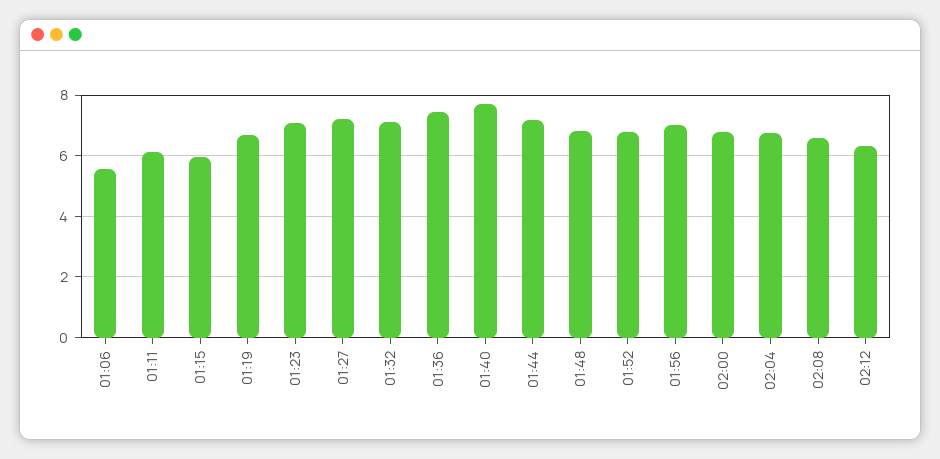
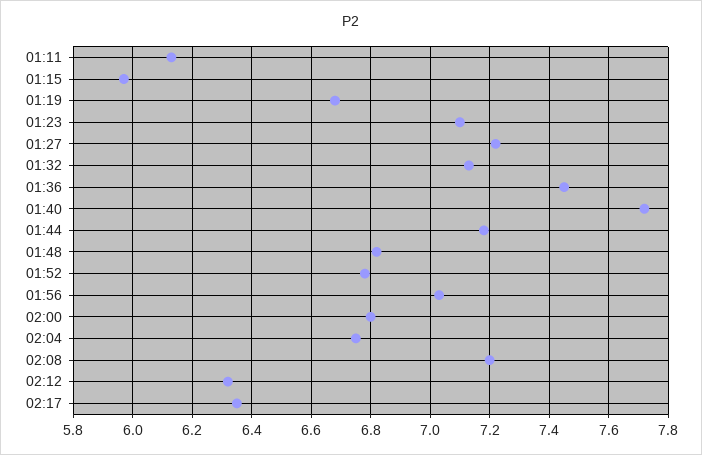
01:06: 5.6 -> none
02:08: 6.6 -> 7.2
02:17: none -> 6.35

